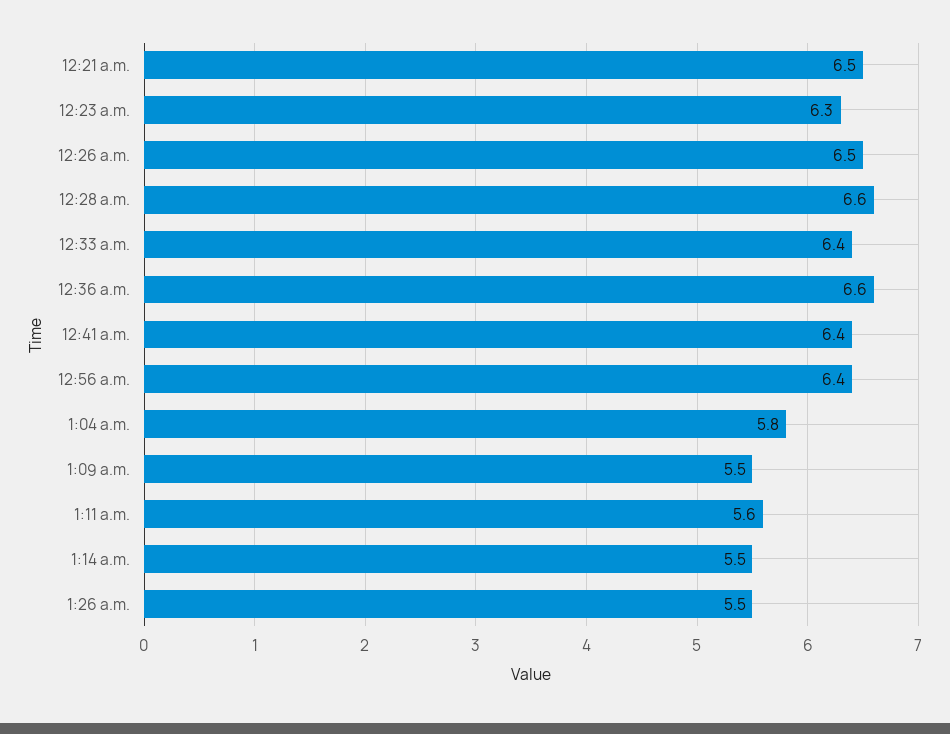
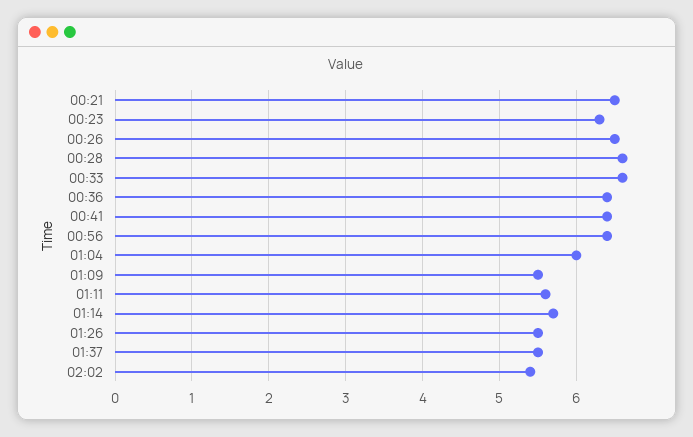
12:33 a.m.: 6.4 -> 6.6
12:36 a.m.: 6.6 -> 6.4
1:04 a.m.: 5.8 -> 6
1:14 a.m.: 5.5 -> 5.7
01:37: none -> 5.5
02:02: none -> 5.4

